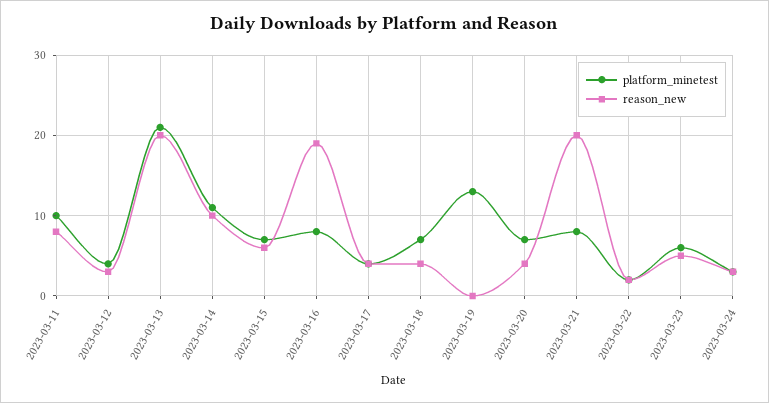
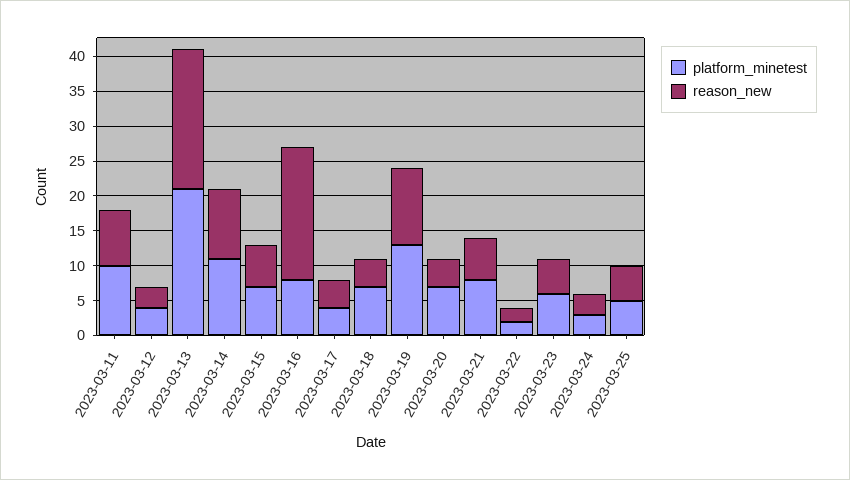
reason_new, 2023-03-19: 0 -> 10
reason_new, 2023-03-21: 20 -> 5
platform_minetest, 2023-03-25: none -> 5
reason_new, 2023-03-25: none -> 5

